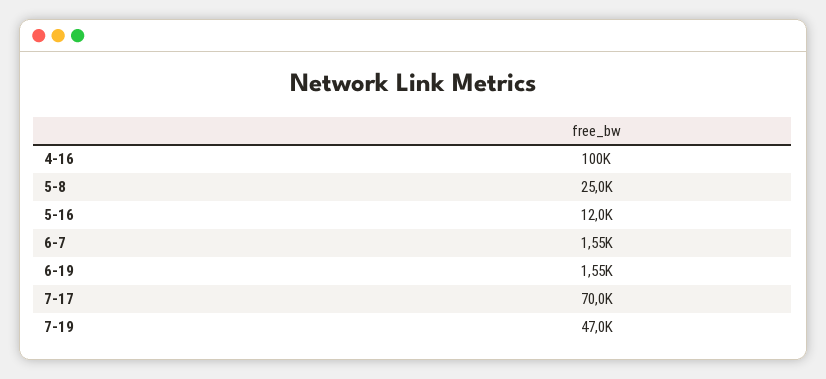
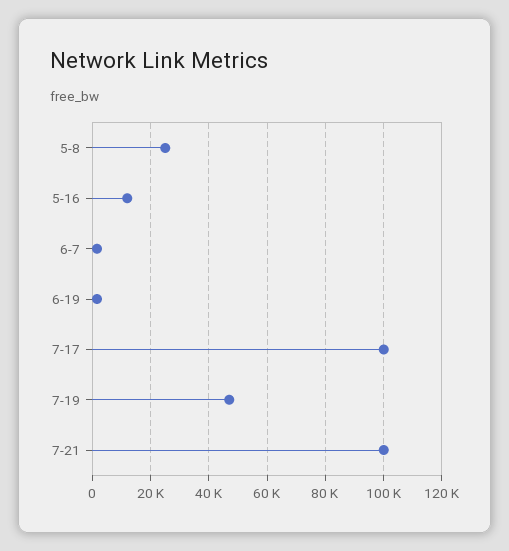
4-16: 100000 -> none
7-17: 70000 -> 100000
7-21: none -> 100000

